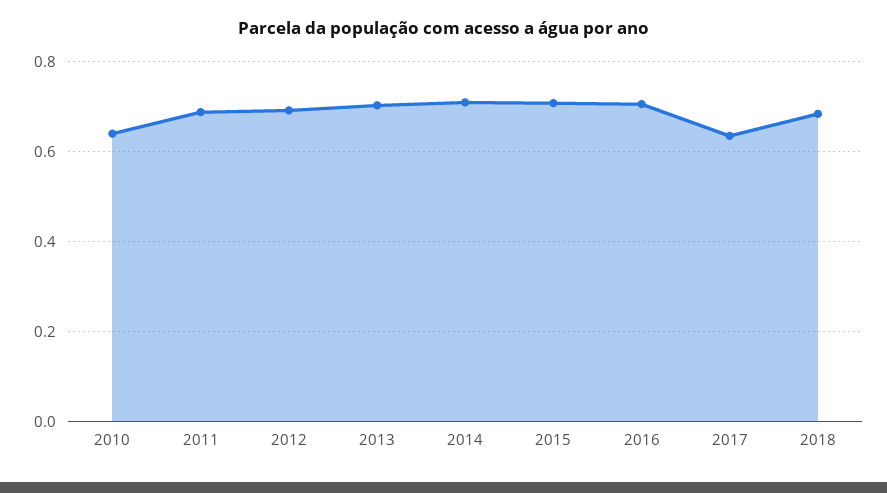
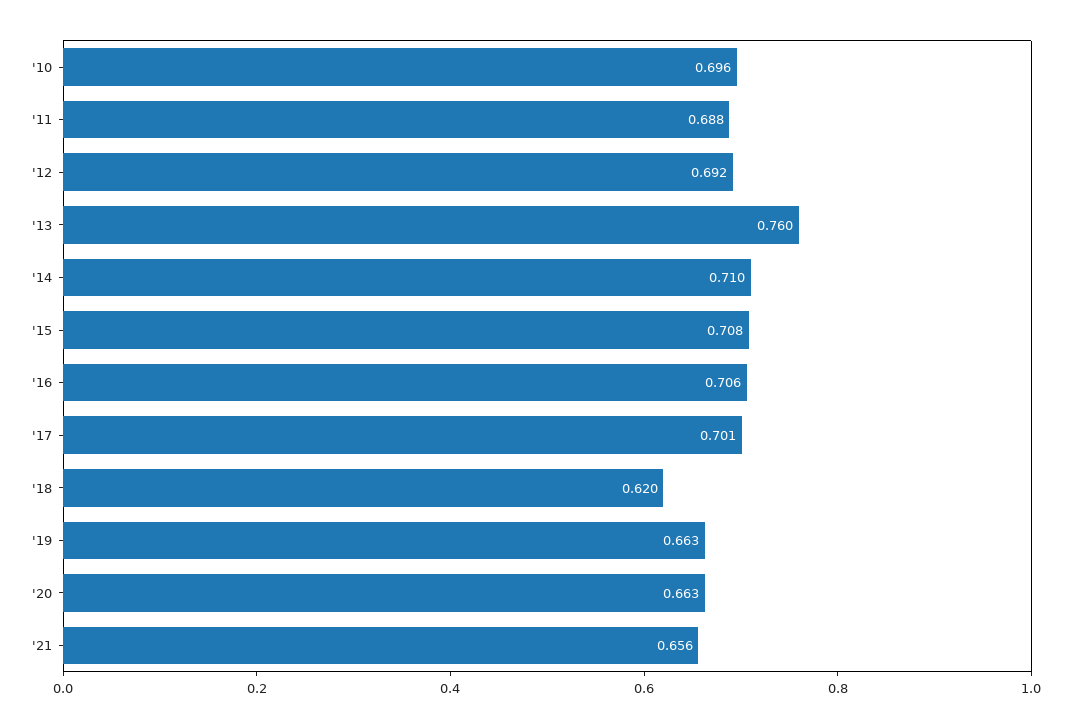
2010: 0.64 -> 0.696
2013: 0.7 -> 0.76
2017: 0.64 -> 0.701
2018: 0.68 -> 0.62
'19: none -> 0.663
'20: none -> 0.663
'21: none -> 0.656

